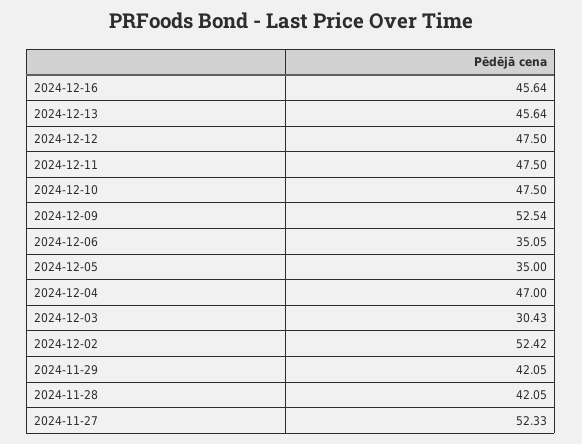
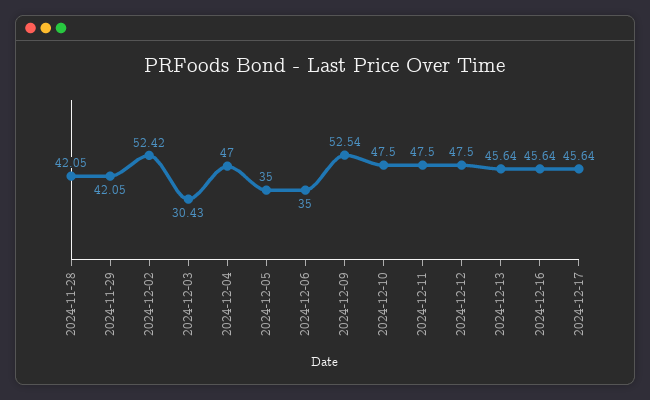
2024-12-06: 35.05 -> 35
2024-11-27: 52.33 -> none
2024-12-17: none -> 45.64

